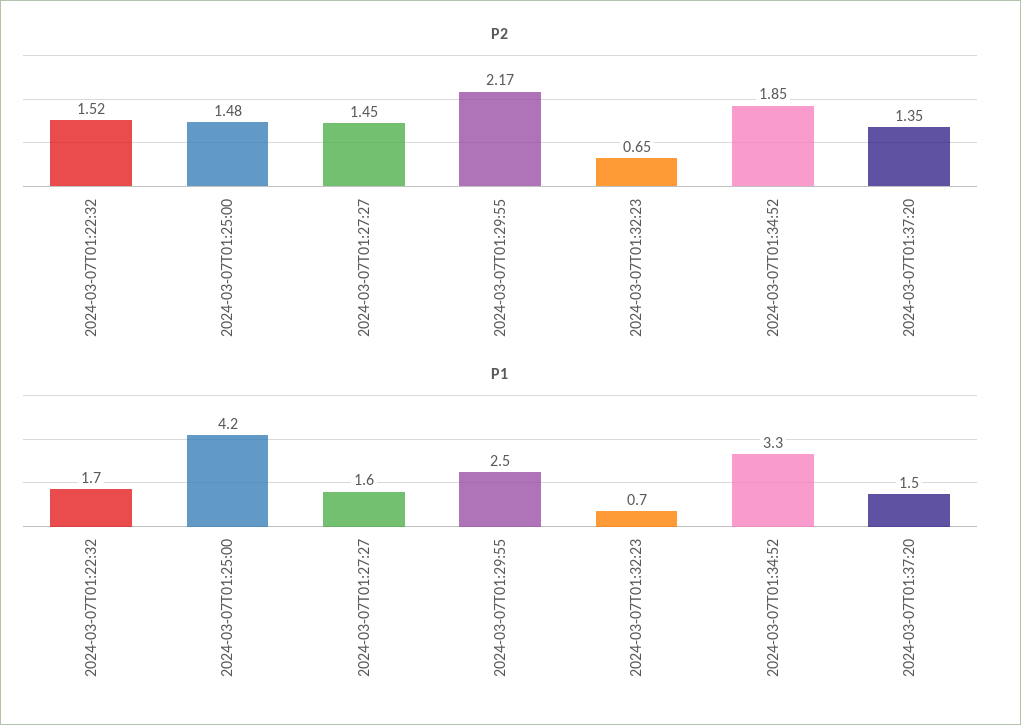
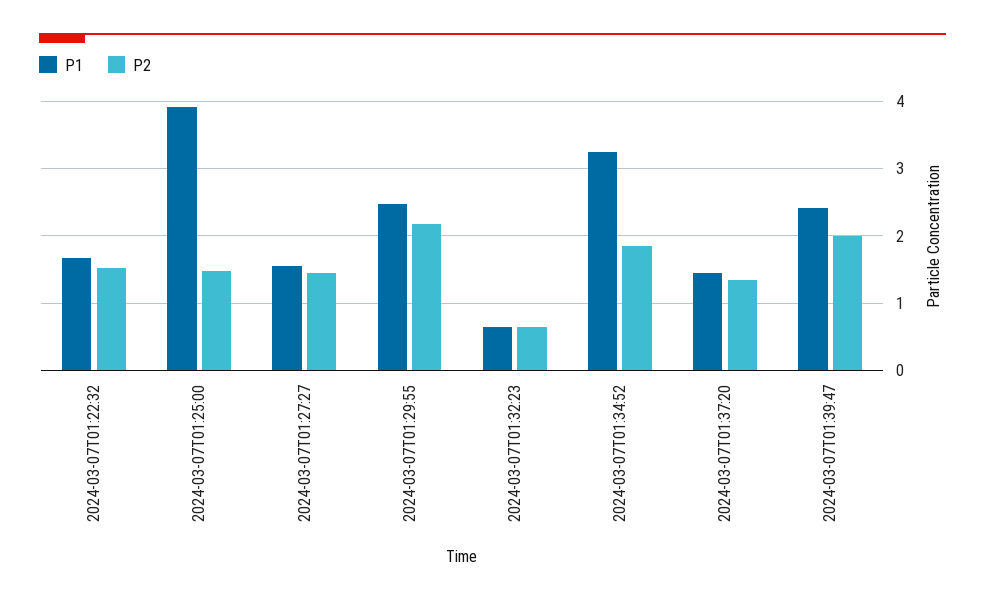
P1, 2024-03-07T01:25:00: 4.2 -> 3.9
P1, 2024-03-07T01:39:47: none -> 2.4
P2, 2024-03-07T01:39:47: none -> 2

